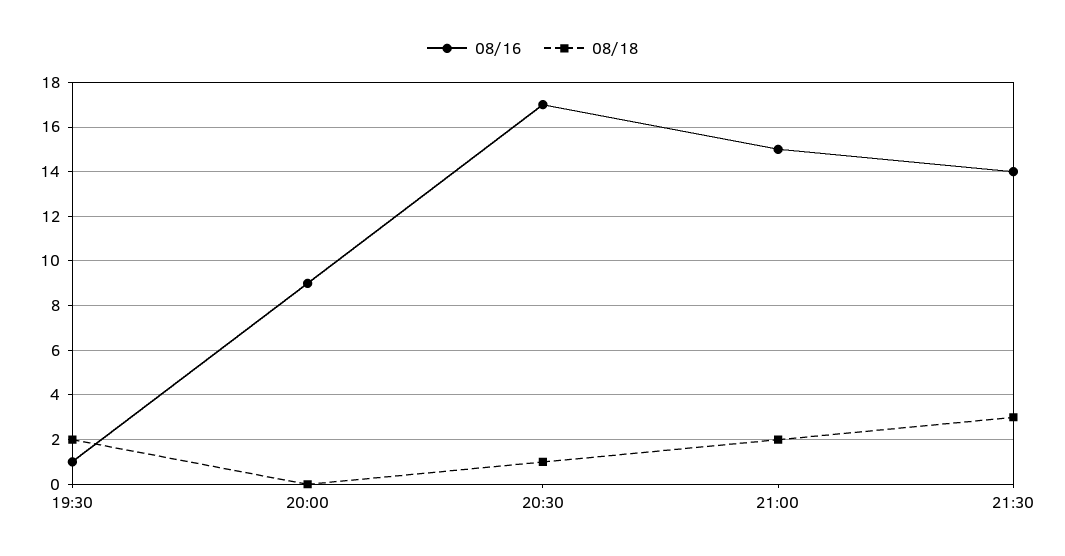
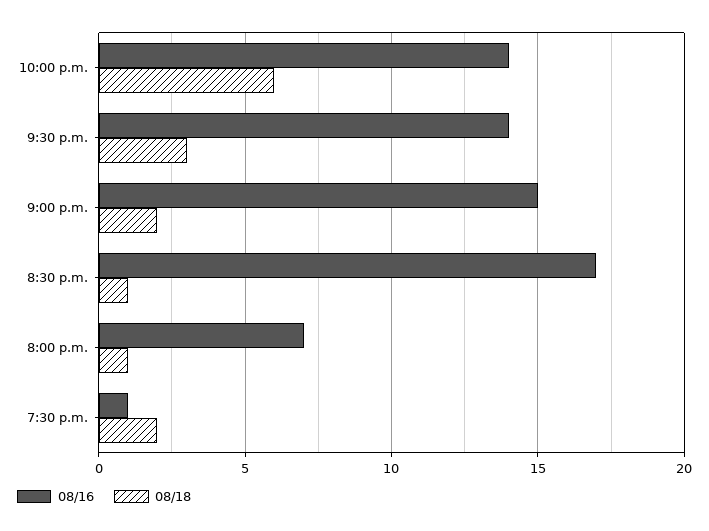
08/16, 20:00: 9 -> 7
08/18, 20:00: 0 -> 1
08/16, 10:00 p.m.: none -> 14
08/18, 10:00 p.m.: none -> 6

